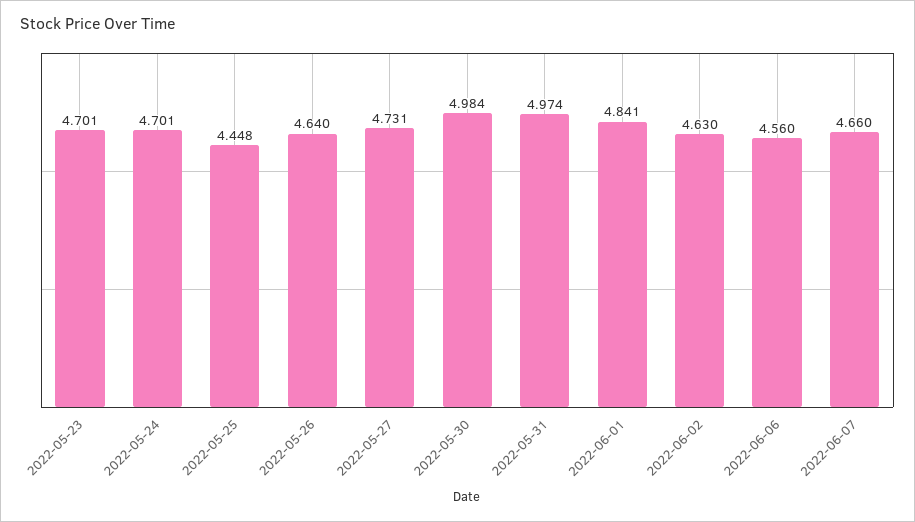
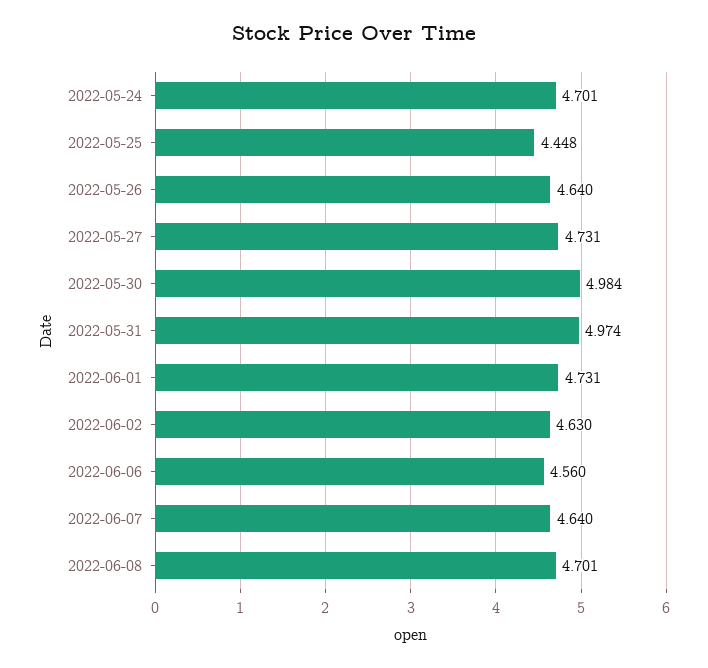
2022-05-23: 4.701 -> none
2022-06-01: 4.841 -> 4.731
2022-06-07: 4.66 -> 4.64
2022-06-08: none -> 4.701

